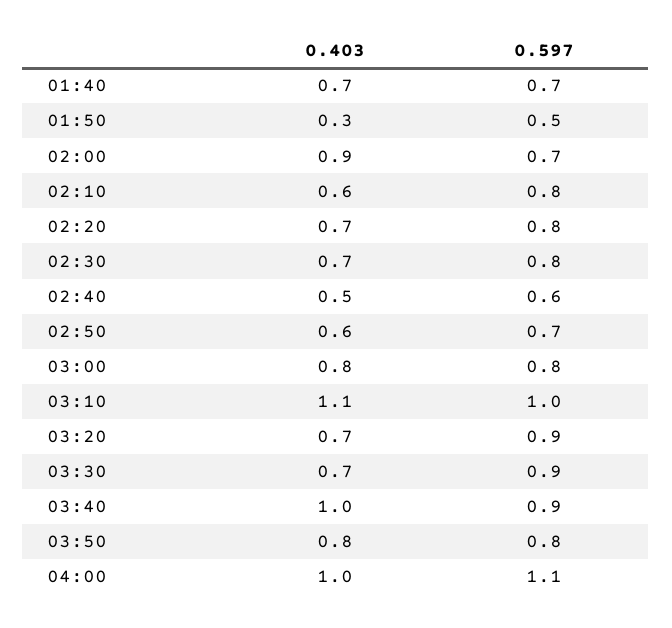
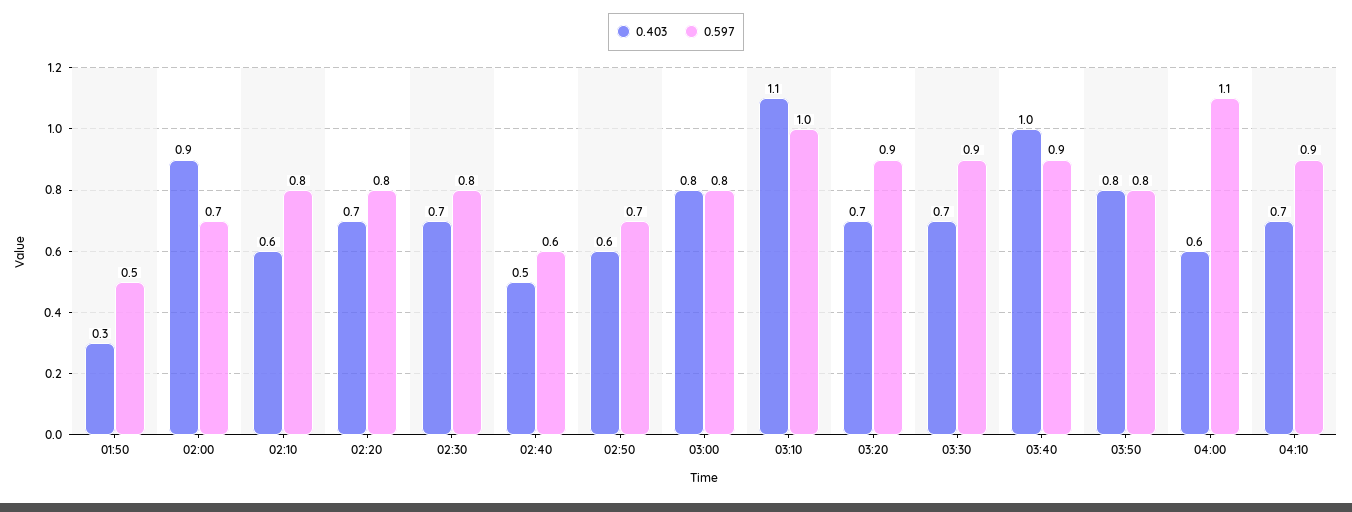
0.403, 01:40: 0.7 -> none
0.597, 01:40: 0.7 -> none
0.403, 04:00: 1 -> 0.6
0.403, 04:10: none -> 0.7
0.597, 04:10: none -> 0.9

